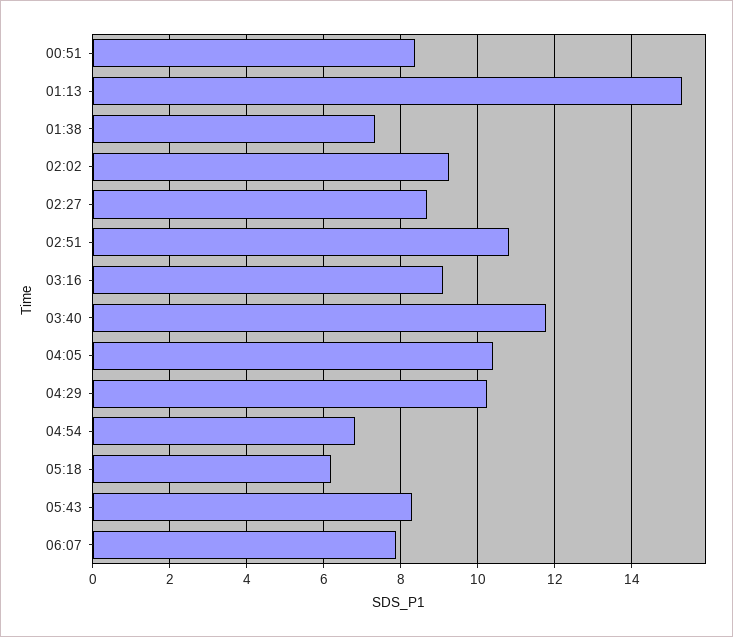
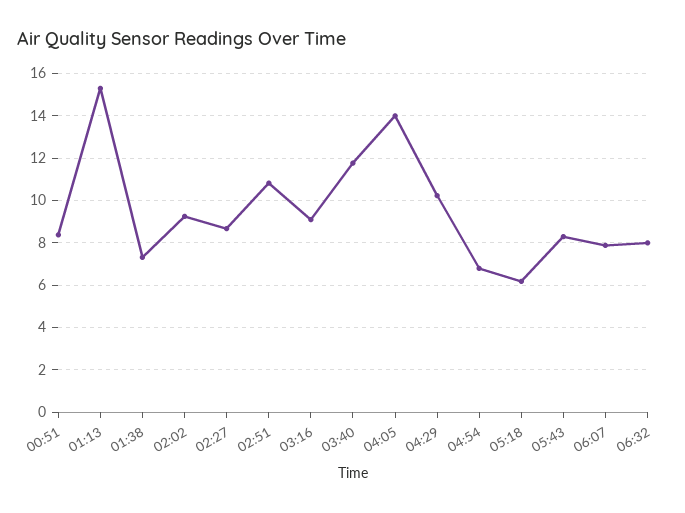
04:05: 10.4 -> 14
06:32: none -> 8

